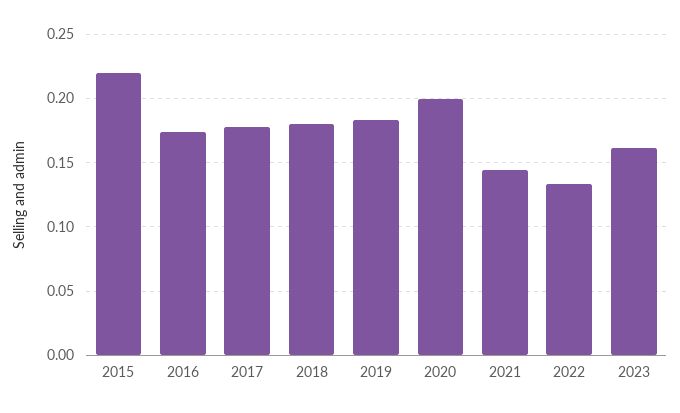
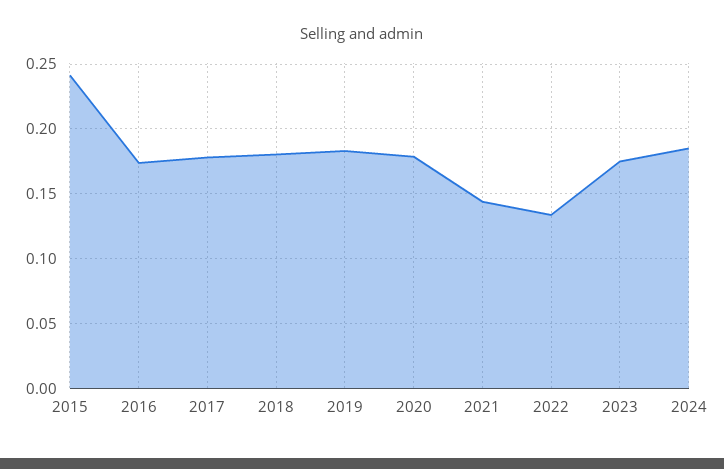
2015: 0.22 -> 0.24
2020: 0.2 -> 0.18
2023: 0.16 -> 0.175
2024: none -> 0.185

